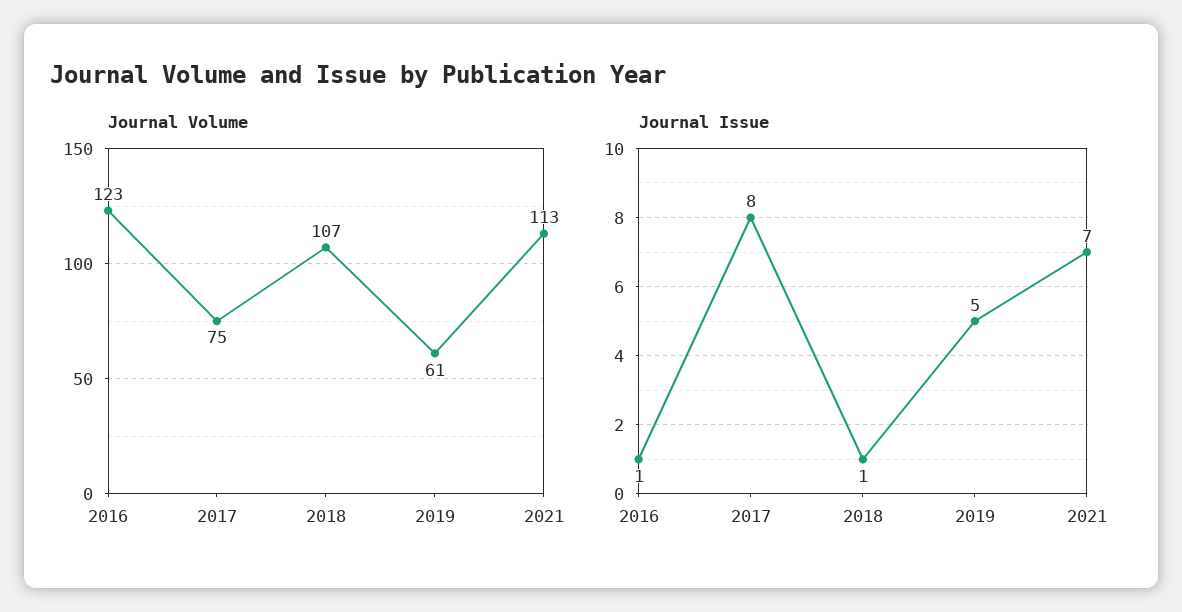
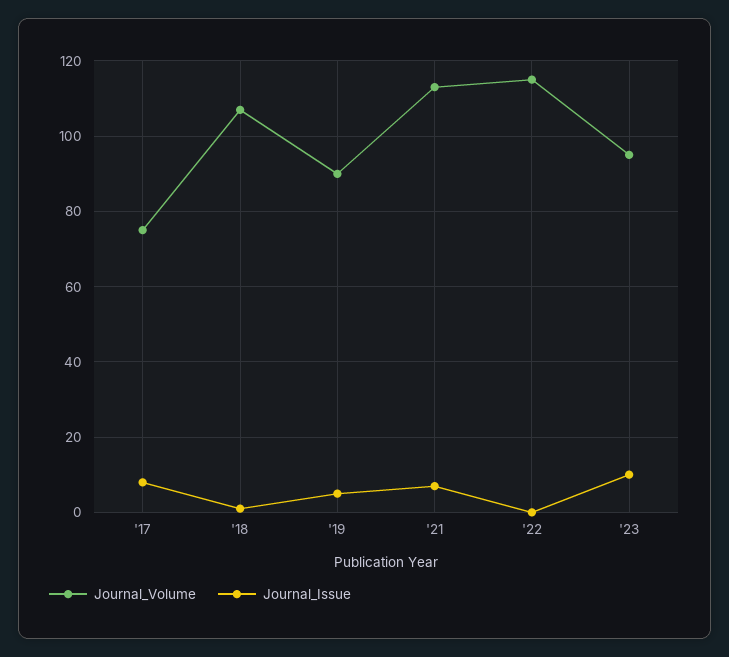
Journal Volume, 2016: 123 -> none
Journal Volume, 2019: 61 -> 90
Journal Issue, 2016: 1 -> none
Journal Volume, '22: none -> 115
Journal Issue, '22: none -> 0
Journal Volume, '23: none -> 95
Journal Issue, '23: none -> 10

